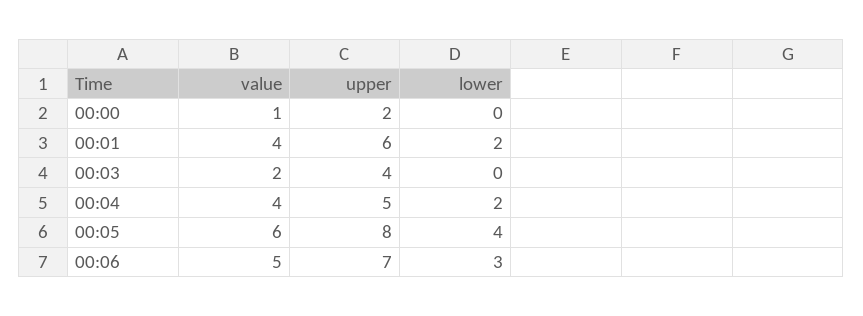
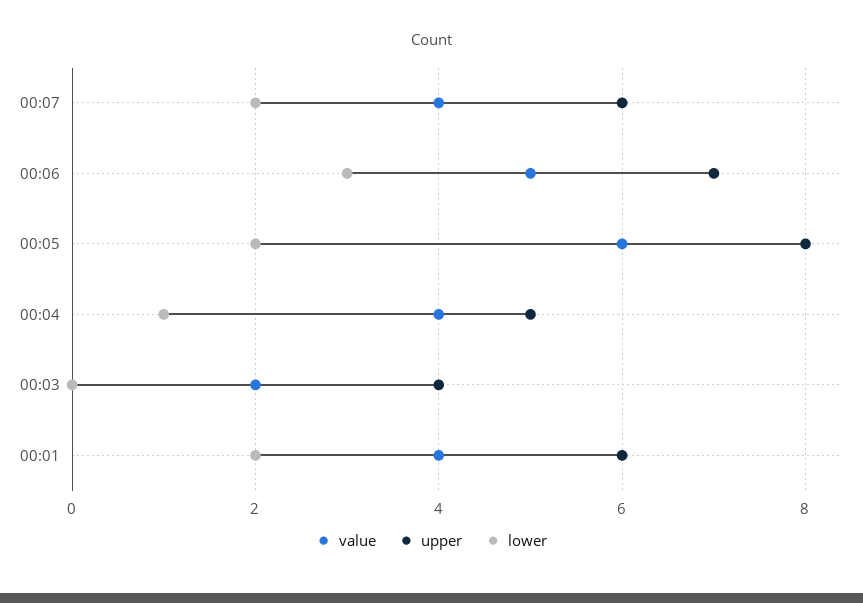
value, 00:00: 1 -> none
upper, 00:00: 2 -> none
lower, 00:00: 0 -> none
lower, 00:04: 2 -> 1
lower, 00:05: 4 -> 2
value, 00:07: none -> 4
upper, 00:07: none -> 6
lower, 00:07: none -> 2

